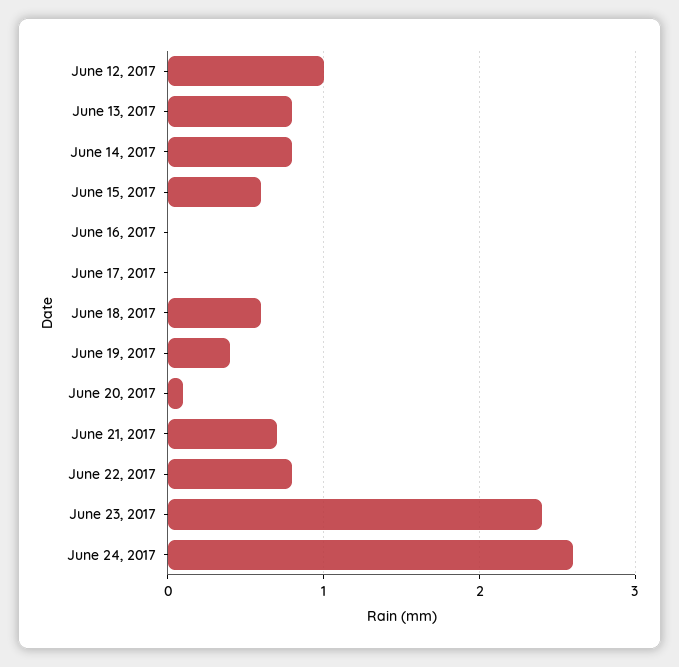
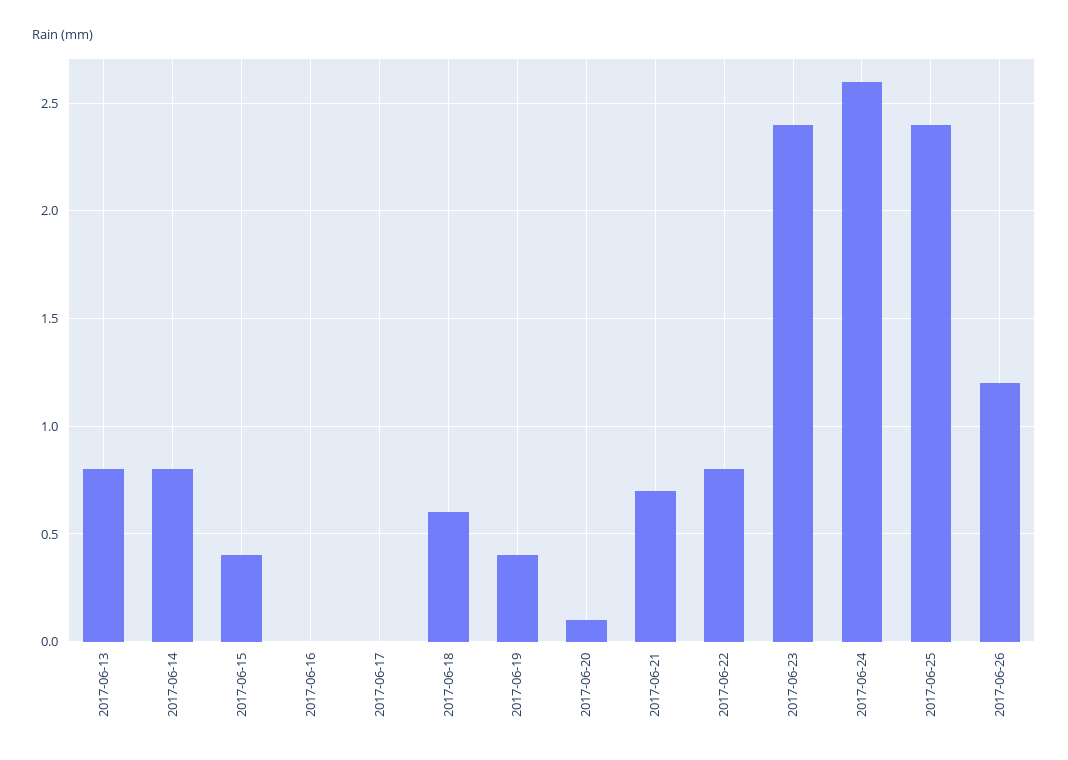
June 12, 2017: 1 -> none
June 15, 2017: 0.6 -> 0.4
2017-06-25: none -> 2.4
2017-06-26: none -> 1.2

